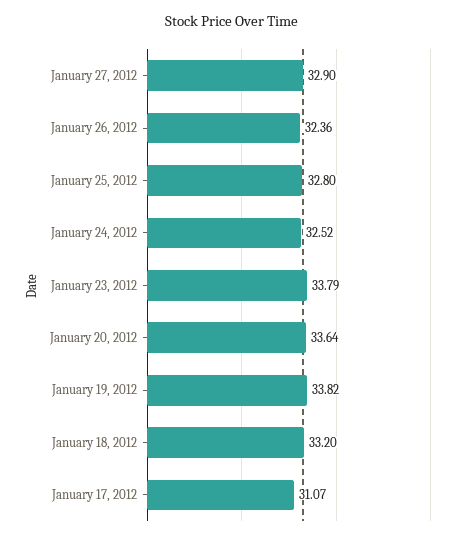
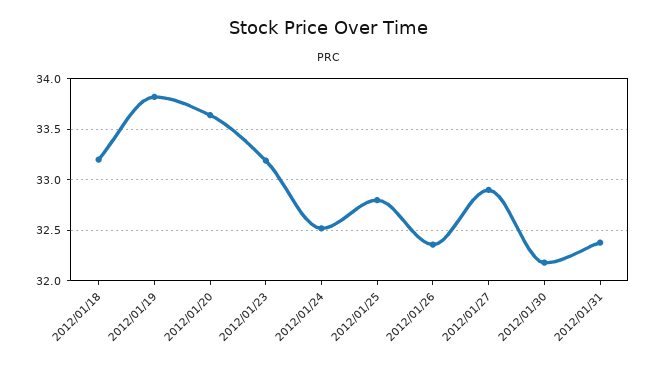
January 23, 2012: 33.79 -> 33.2
January 17, 2012: 31.07 -> none
2012/01/30: none -> 32.2
2012/01/31: none -> 32.4

